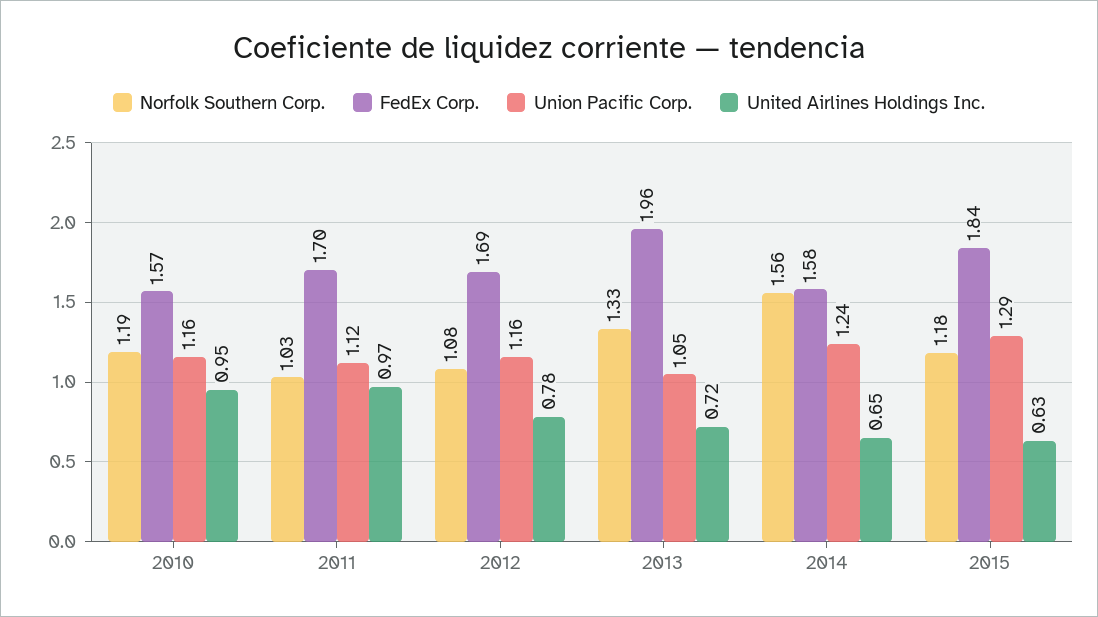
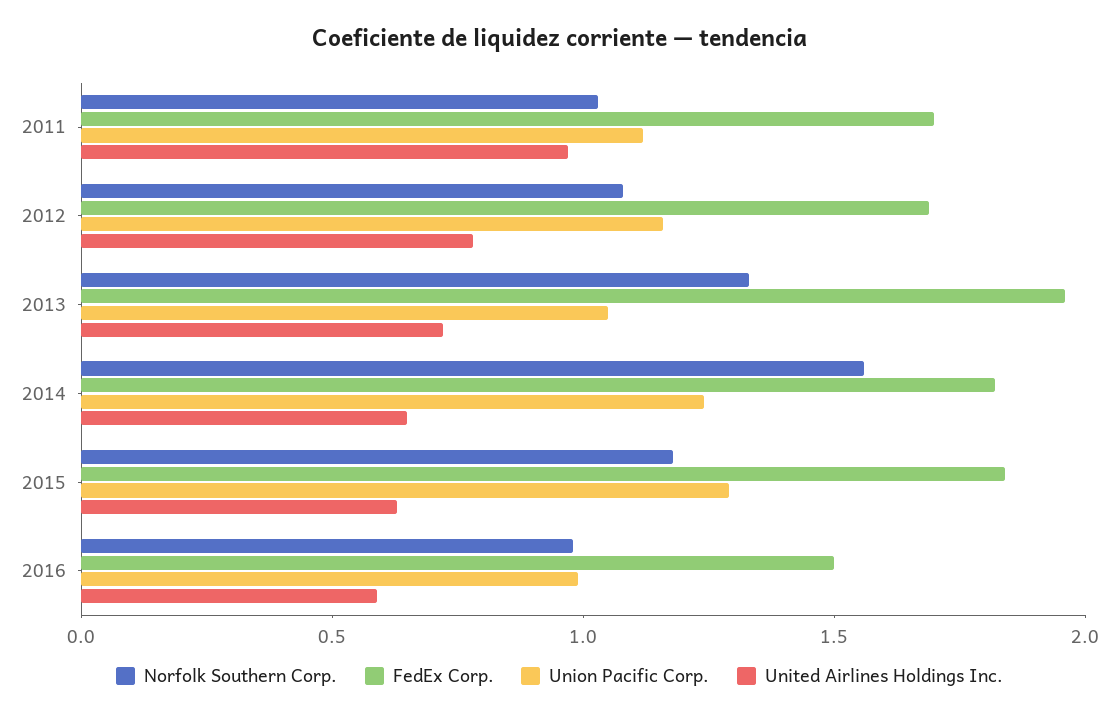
Norfolk Southern Corp., 2010: 1.19 -> none
FedEx Corp., 2010: 1.57 -> none
Union Pacific Corp., 2010: 1.16 -> none
United Airlines Holdings Inc., 2010: 0.95 -> none
FedEx Corp., 2014: 1.58 -> 1.8
Norfolk Southern Corp., 2016: none -> 1
FedEx Corp., 2016: none -> 1.5
Union Pacific Corp., 2016: none -> 1
United Airlines Holdings Inc., 2016: none -> 0.6

